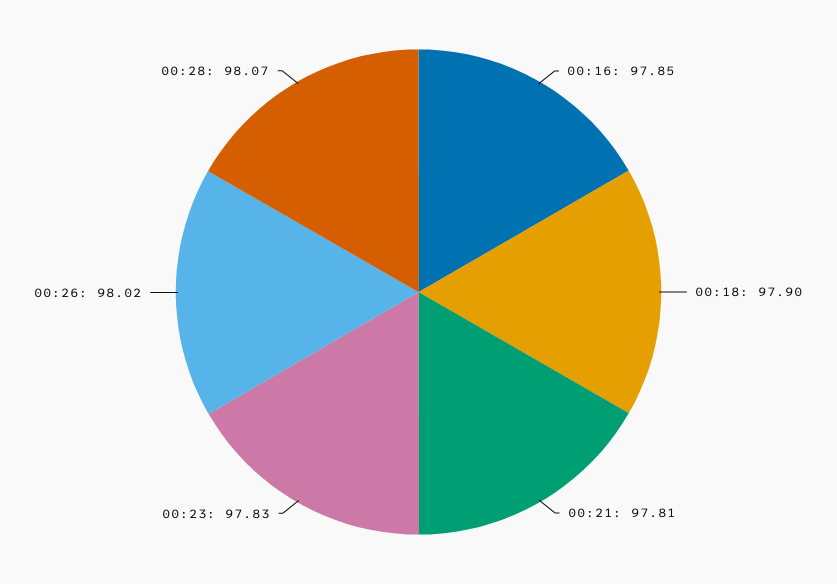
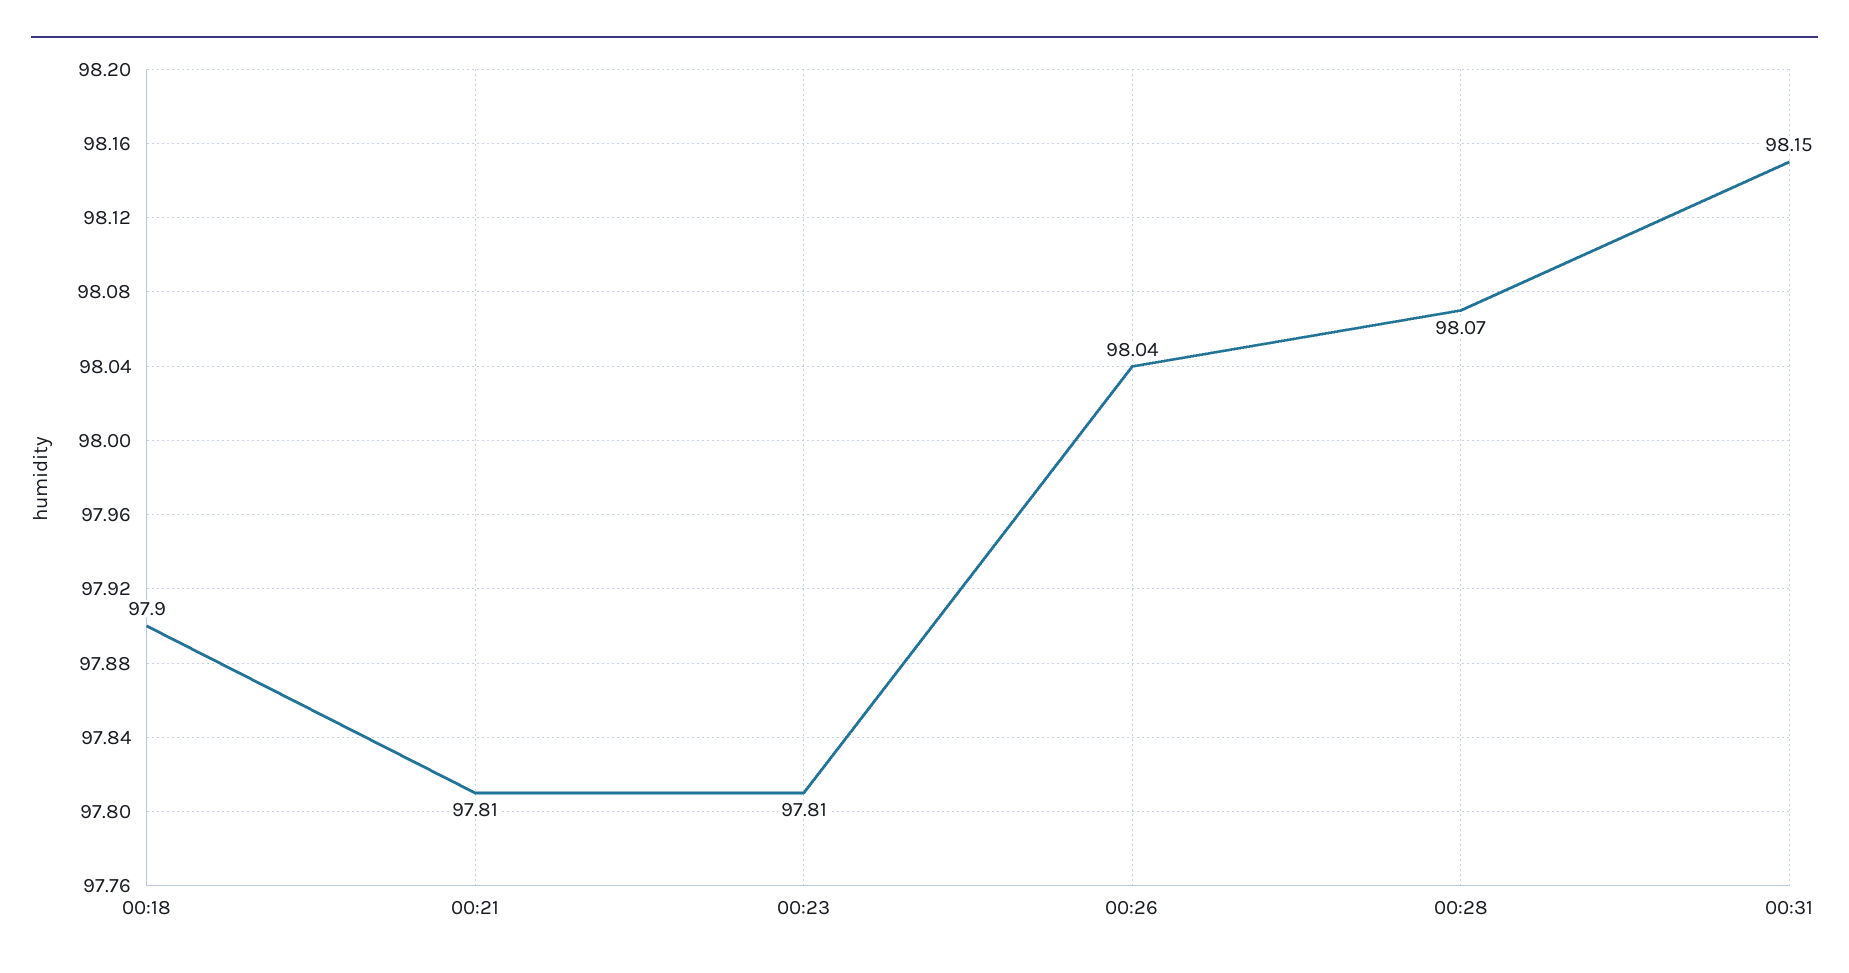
00:16: 97.85 -> none
00:23: 97.83 -> 97.81
00:26: 98.02 -> 98.04
00:31: none -> 98.15

